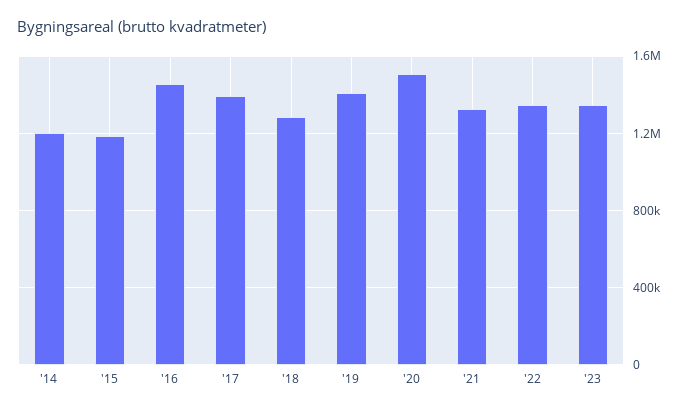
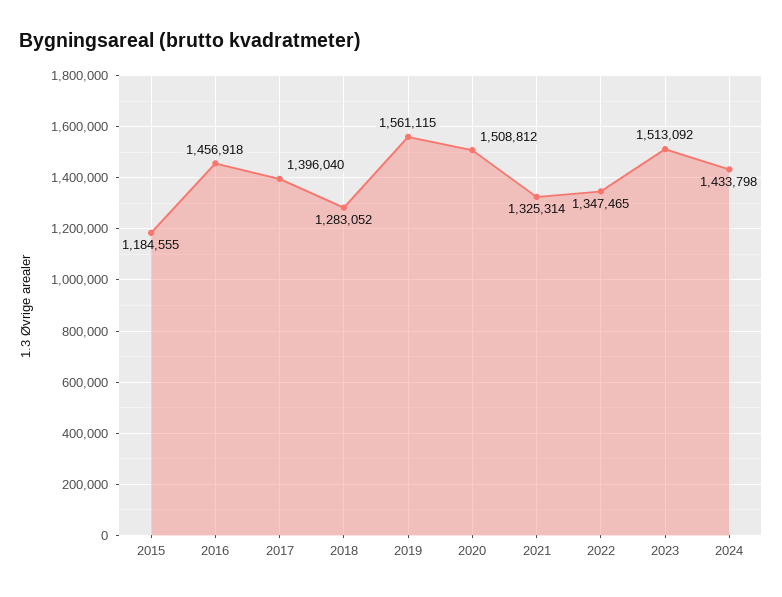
'14: 1200000 -> none
'19: 1400000 -> 1561115
'23: 1350000 -> 1513092
2024: none -> 1433798

